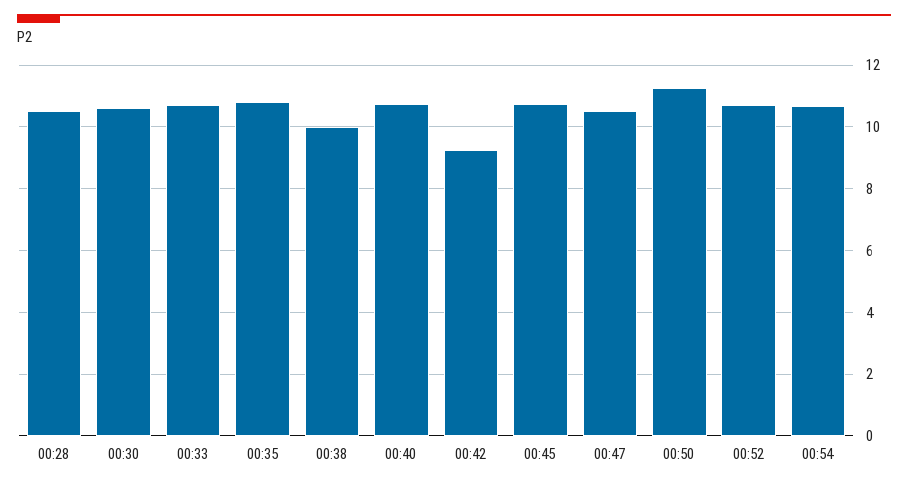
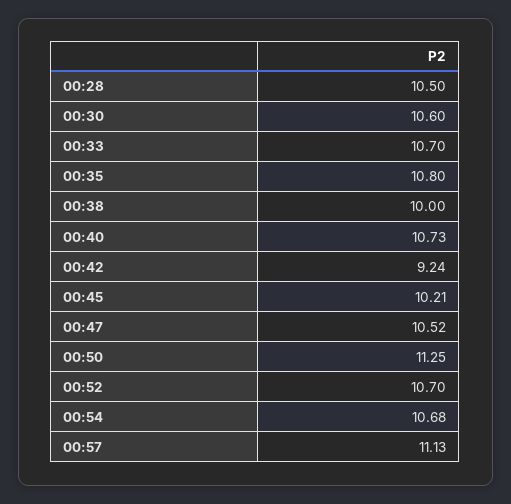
00:45: 10.8 -> 10.21
00:57: none -> 11.13

